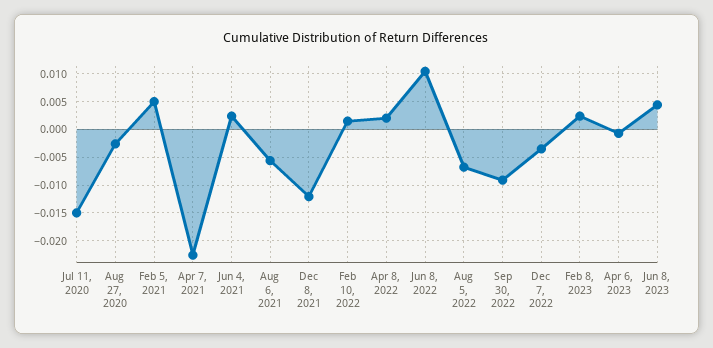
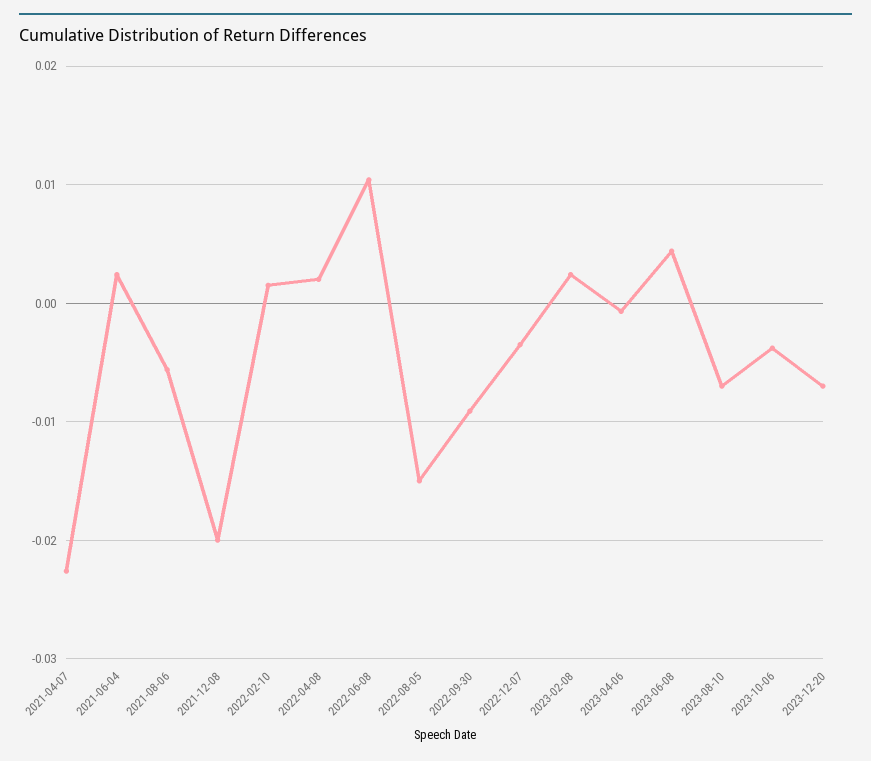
Jul 11, 2020: -0.015 -> none
Aug 27, 2020: -0.0025 -> none
Feb 5, 2021: 0.005 -> none
Dec 8, 2021: -0.0125 -> -0.02
Aug 5, 2022: -0.0075 -> -0.015
2023-08-10: none -> -0.007
2023-10-06: none -> -0.004
2023-12-20: none -> -0.007

